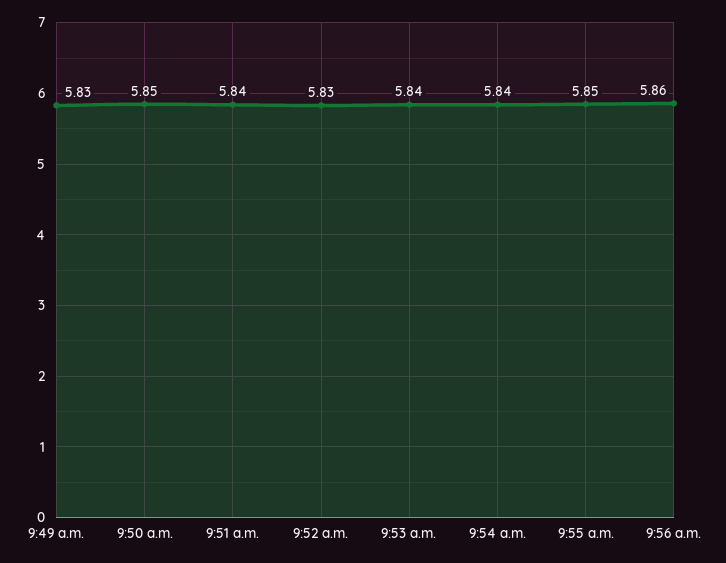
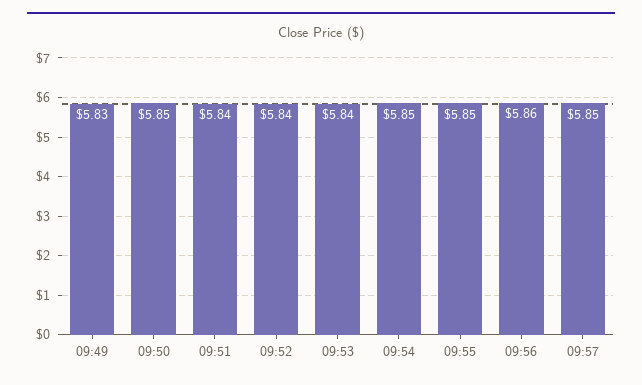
9:52 a.m.: 5.83 -> 5.84
9:54 a.m.: 5.84 -> 5.85
09:57: none -> 5.85

